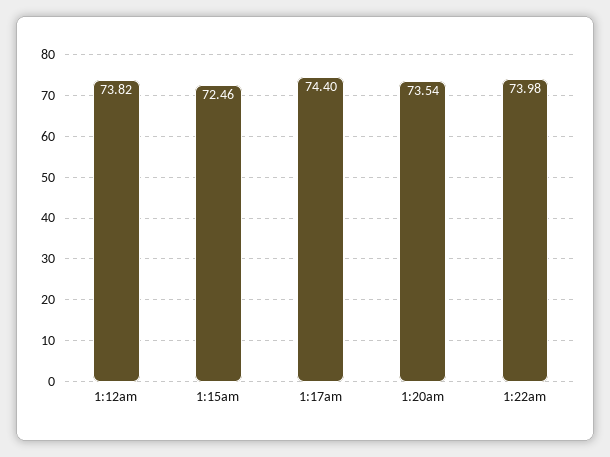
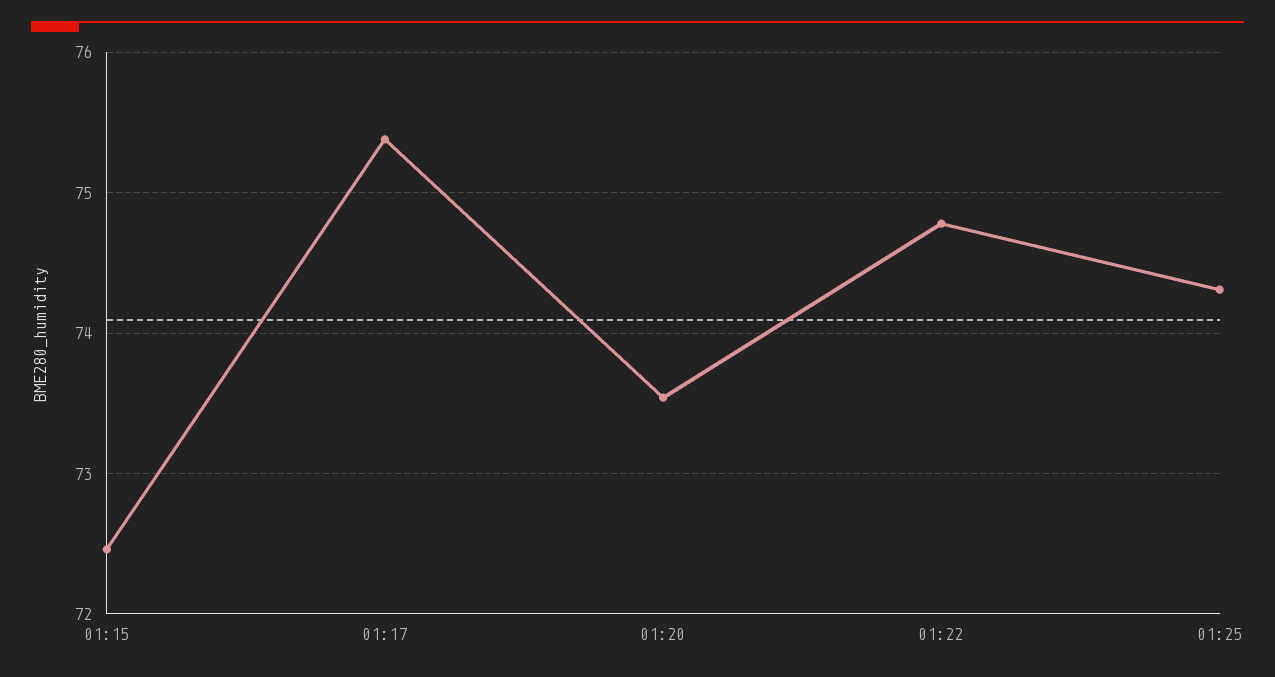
1:12am: 73.82 -> none
1:17am: 74.4 -> 75.4
1:22am: 73.98 -> 74.8
01:25: none -> 74.3

